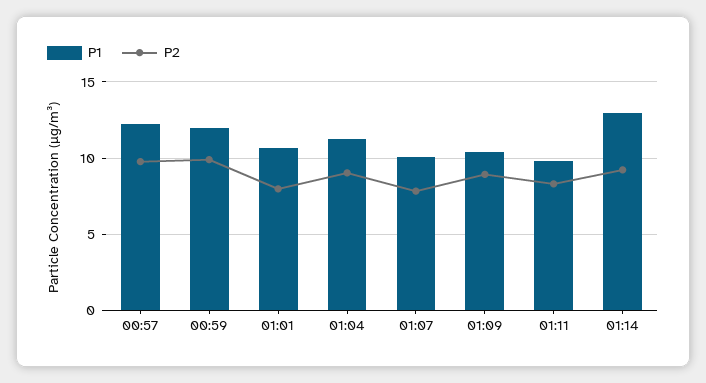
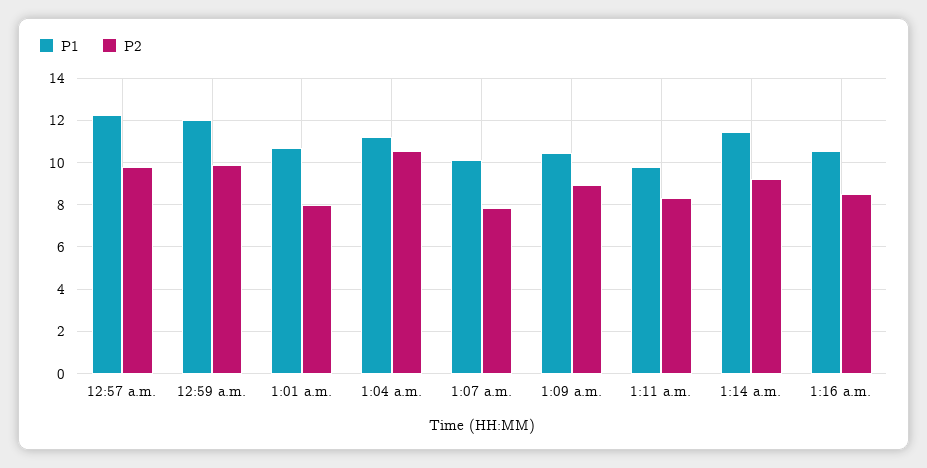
P2, 01:04: 9 -> 10.5
P1, 01:14: 13 -> 11.5
P1, 1:16 a.m.: none -> 10.5
P2, 1:16 a.m.: none -> 8.5

